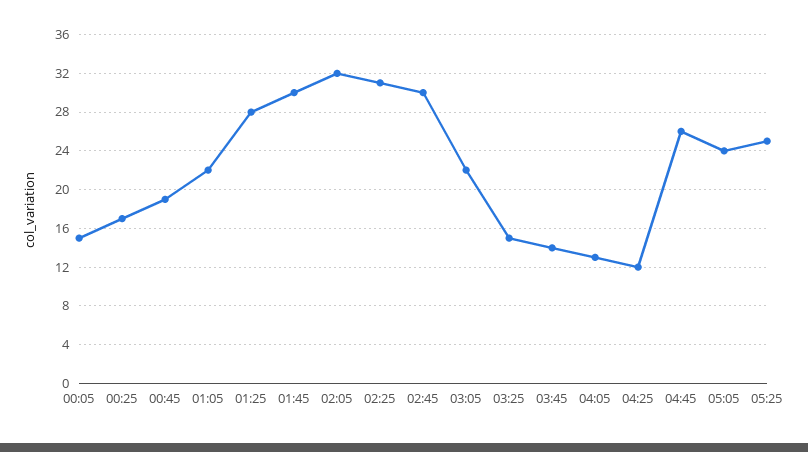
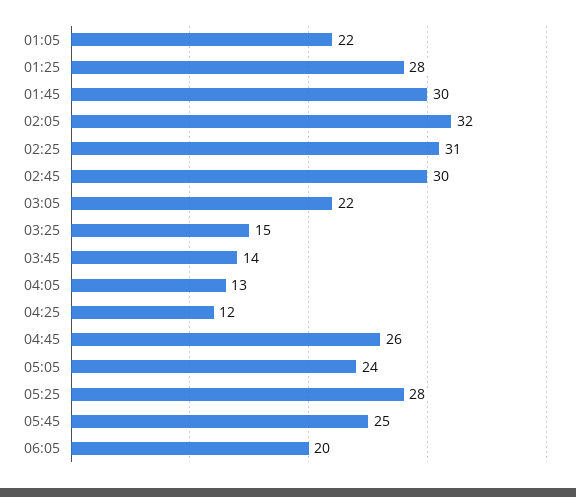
00:05: 15 -> none
00:25: 17 -> none
00:45: 19 -> none
05:25: 25 -> 28
05:45: none -> 25
06:05: none -> 20

